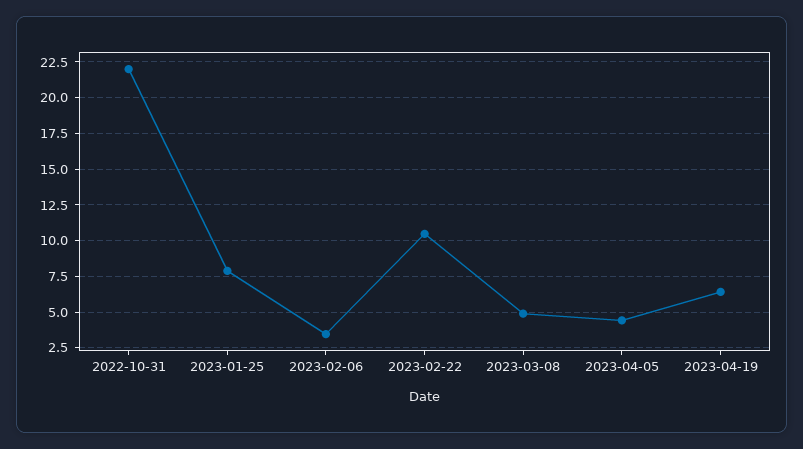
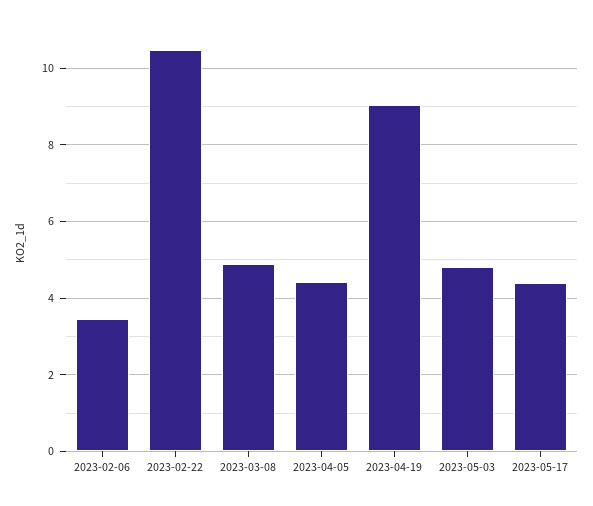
2022-10-31: 22 -> none
2023-01-25: 8 -> none
2023-04-19: 6.5 -> 9
2023-05-03: none -> 4.8
2023-05-17: none -> 4.4

